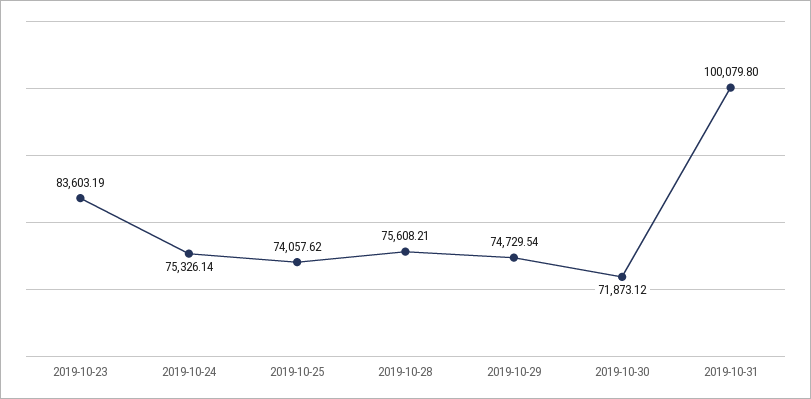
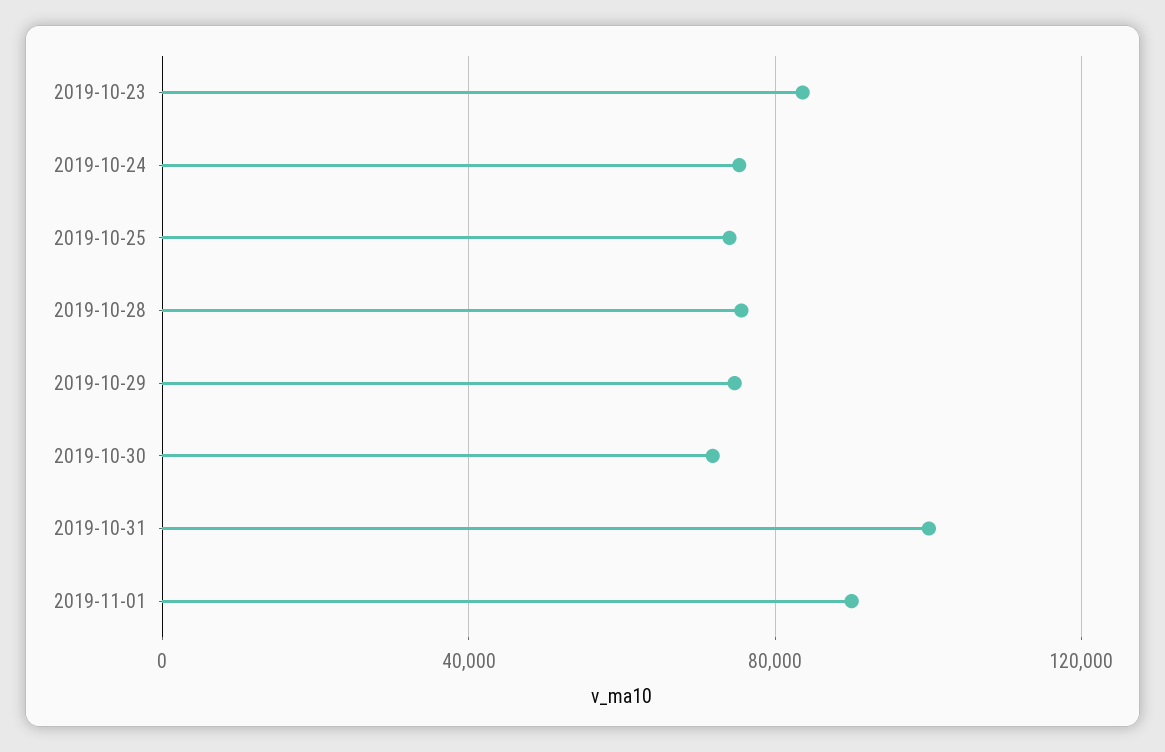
2019-11-01: none -> 90000

